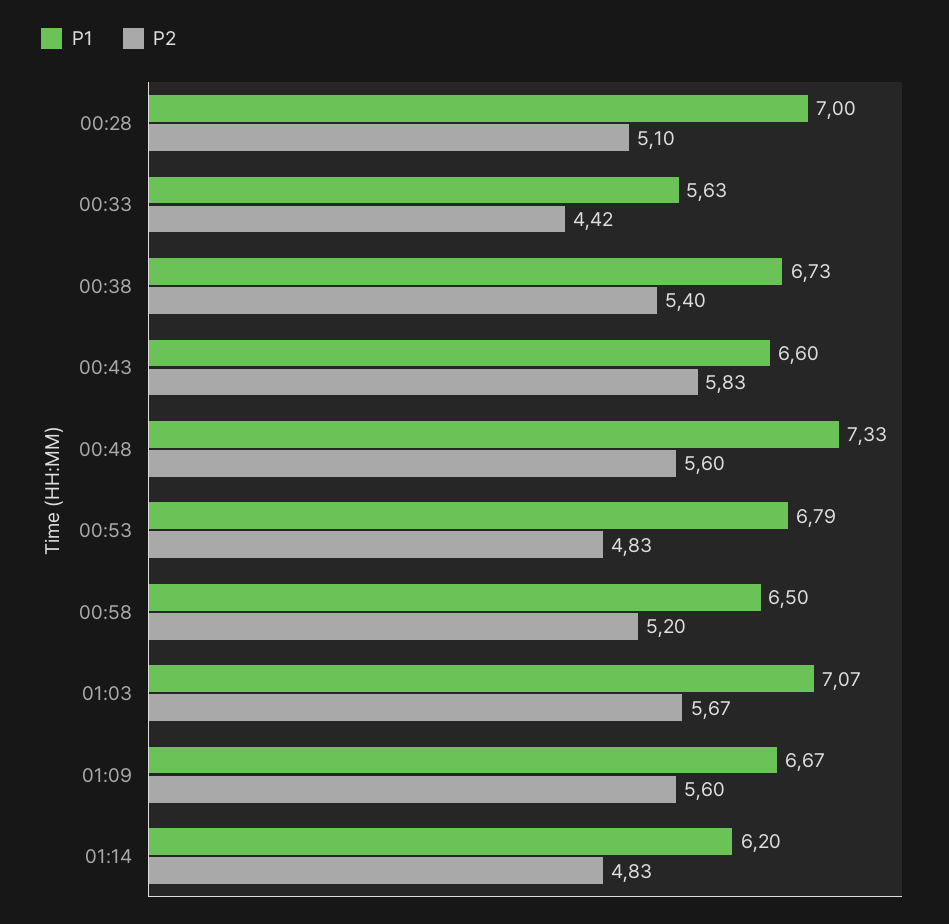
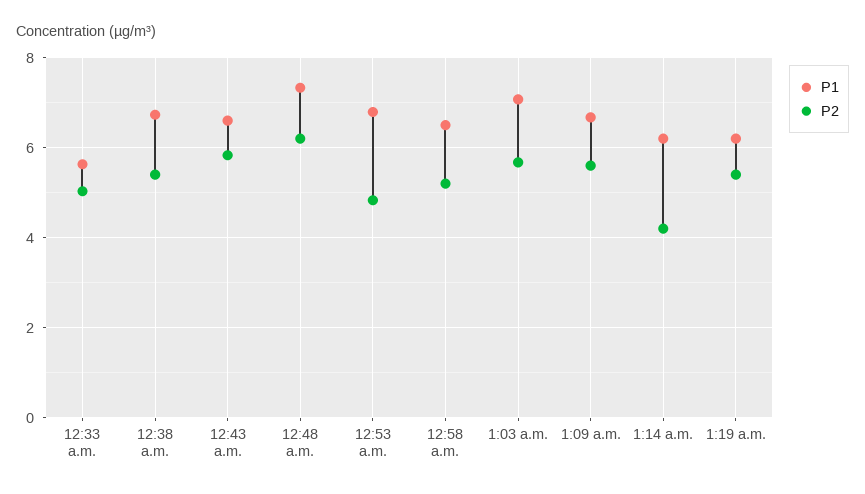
P1, 00:28: 7 -> none
P2, 00:28: 5.1 -> none
P2, 00:33: 4.42 -> 5
P2, 00:48: 5.6 -> 6.2
P2, 01:14: 4.83 -> 4.2
P1, 1:19 a.m.: none -> 6.2
P2, 1:19 a.m.: none -> 5.4

